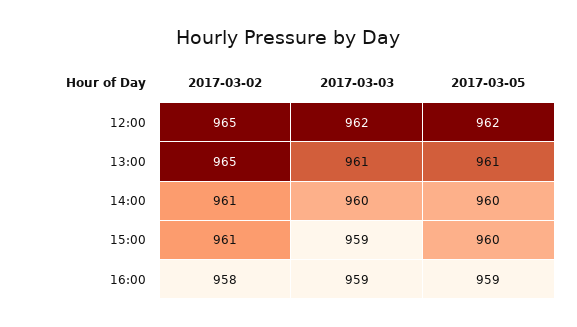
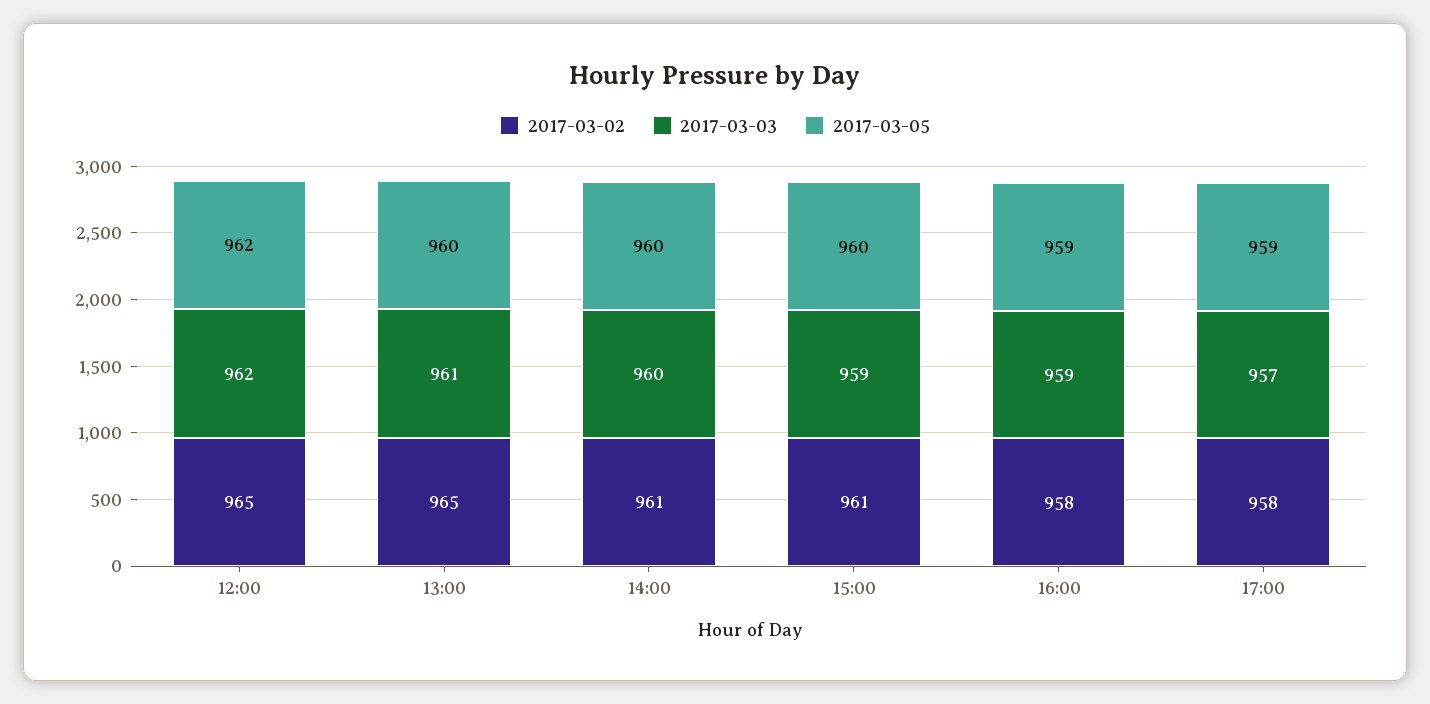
2017-03-05, 13:00: 961 -> 960
2017-03-02, 17:00: none -> 958
2017-03-03, 17:00: none -> 957
2017-03-05, 17:00: none -> 959

